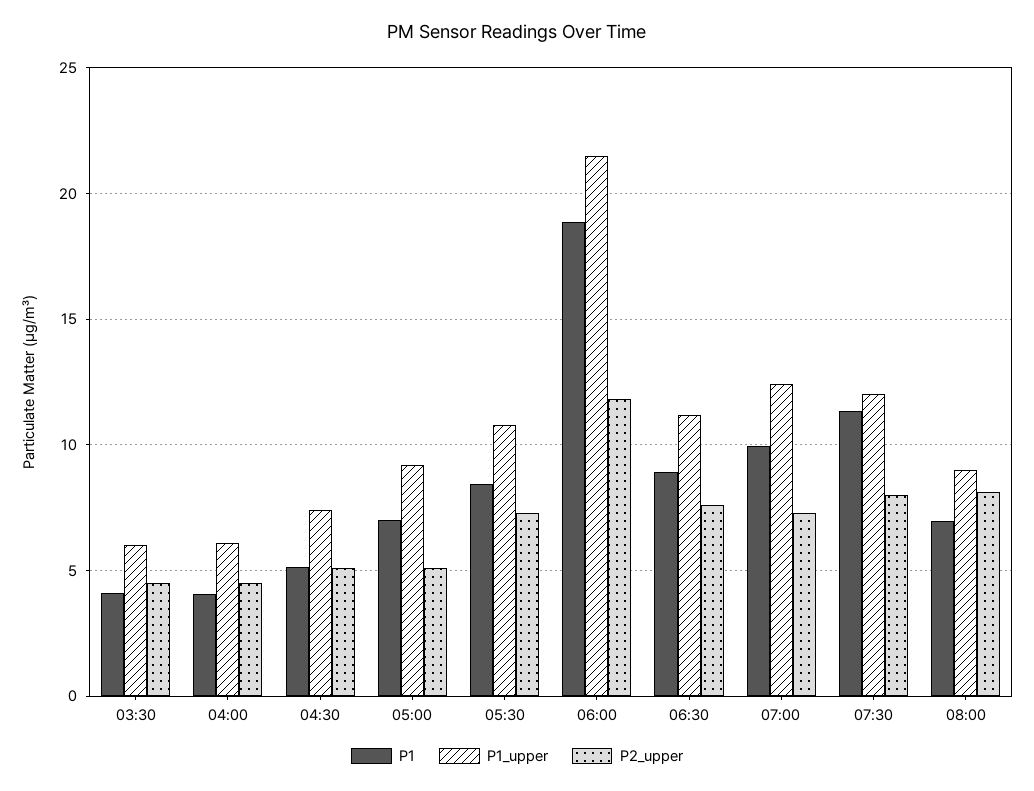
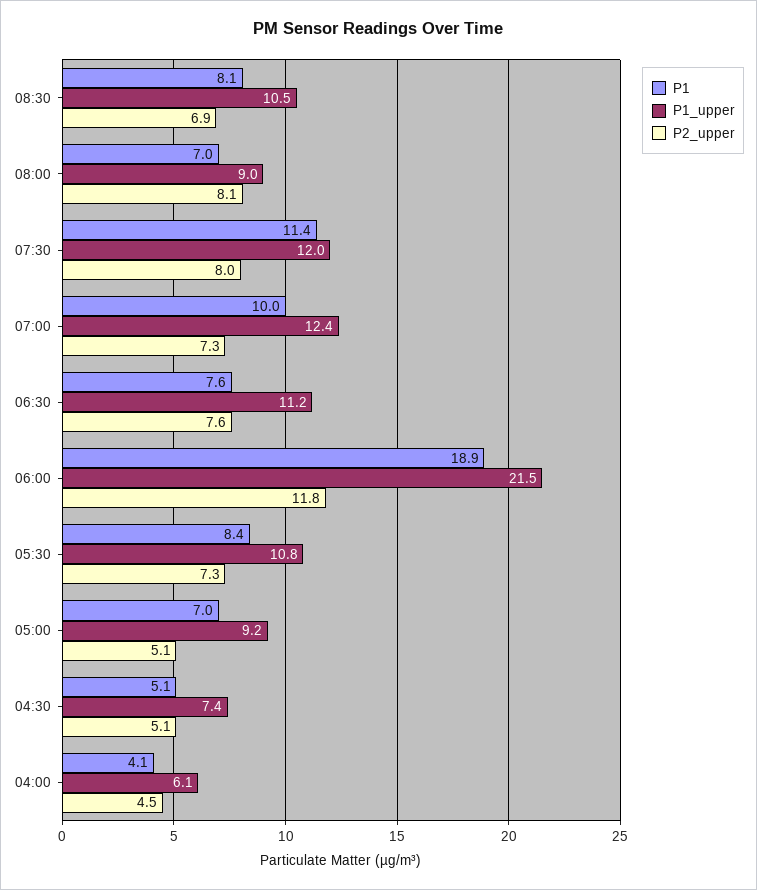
P1, 03:30: 4 -> none
P1_upper, 03:30: 6 -> none
P2_upper, 03:30: 4.5 -> none
P1, 06:30: 9 -> 7.6
P1, 08:30: none -> 8.1
P1_upper, 08:30: none -> 10.5
P2_upper, 08:30: none -> 6.9

